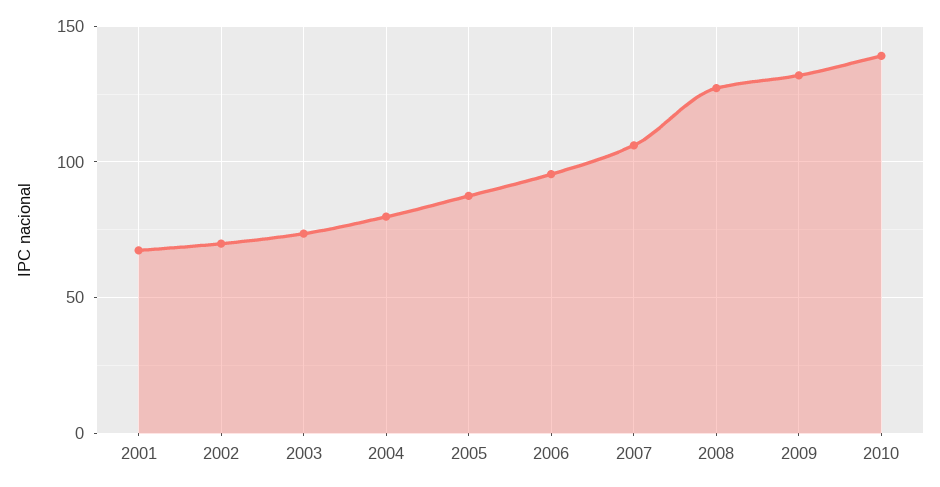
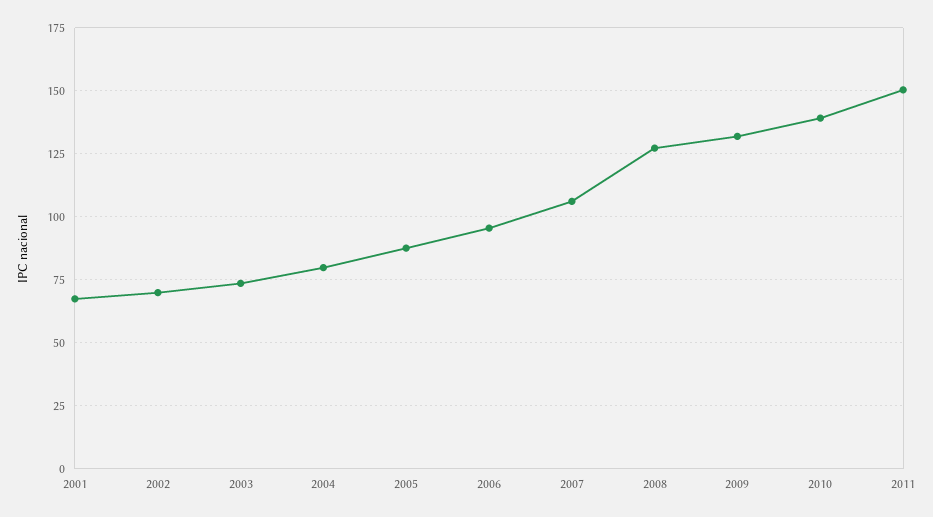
2011: none -> 150

